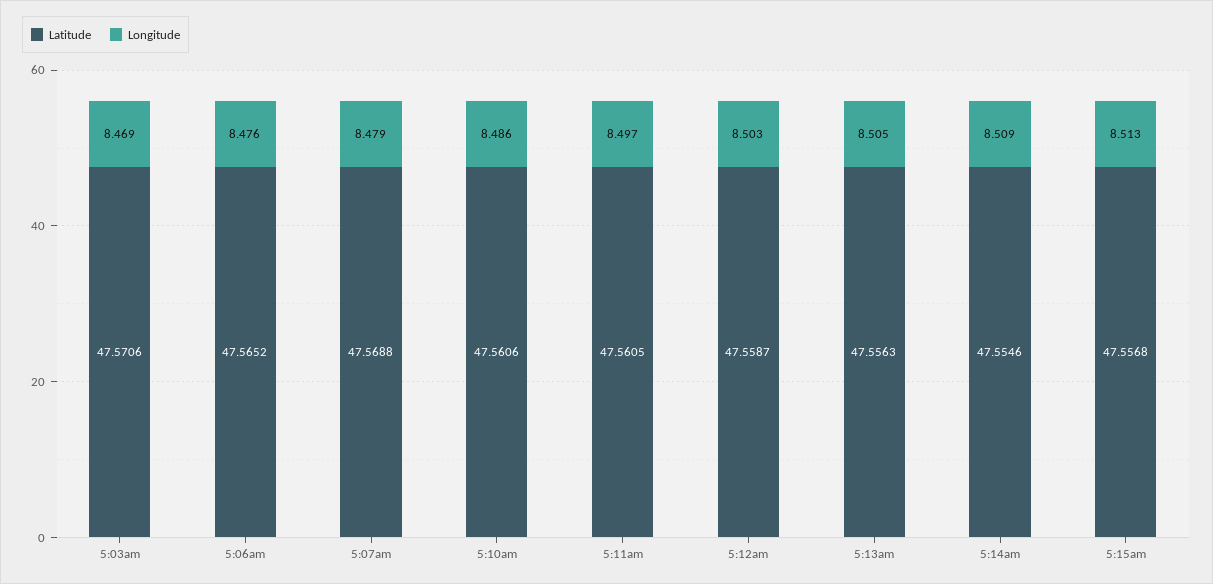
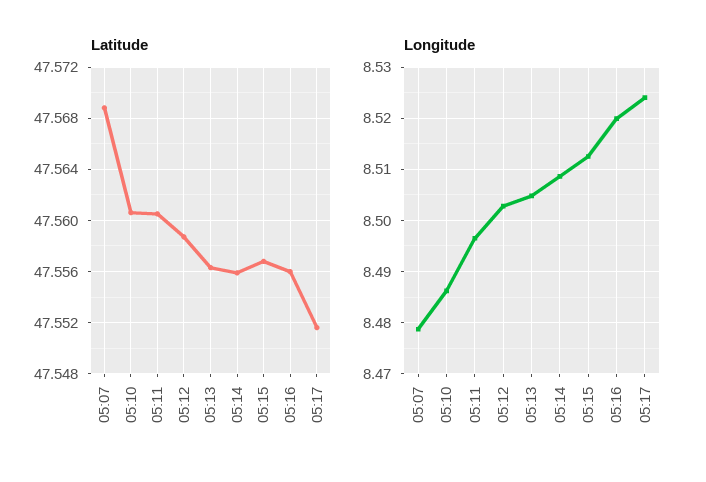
Latitude, 5:03am: 47.5706 -> none
Longitude, 5:03am: 8.469 -> none
Latitude, 5:06am: 47.5652 -> none
Longitude, 5:06am: 8.476 -> none
Latitude, 5:14am: 47.5546 -> 47.556
Latitude, 05:16: none -> 47.556
Latitude, 05:17: none -> 47.5515
Longitude, 05:16: none -> 8.52
Longitude, 05:17: none -> 8.524

